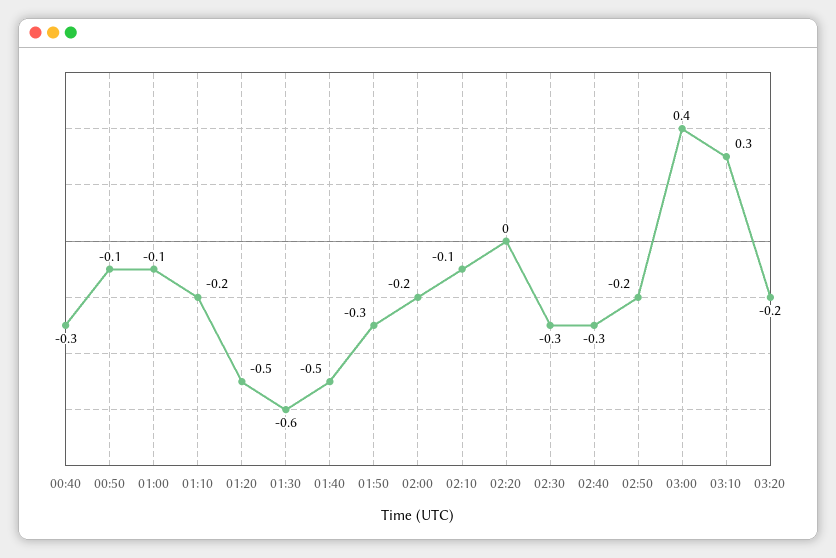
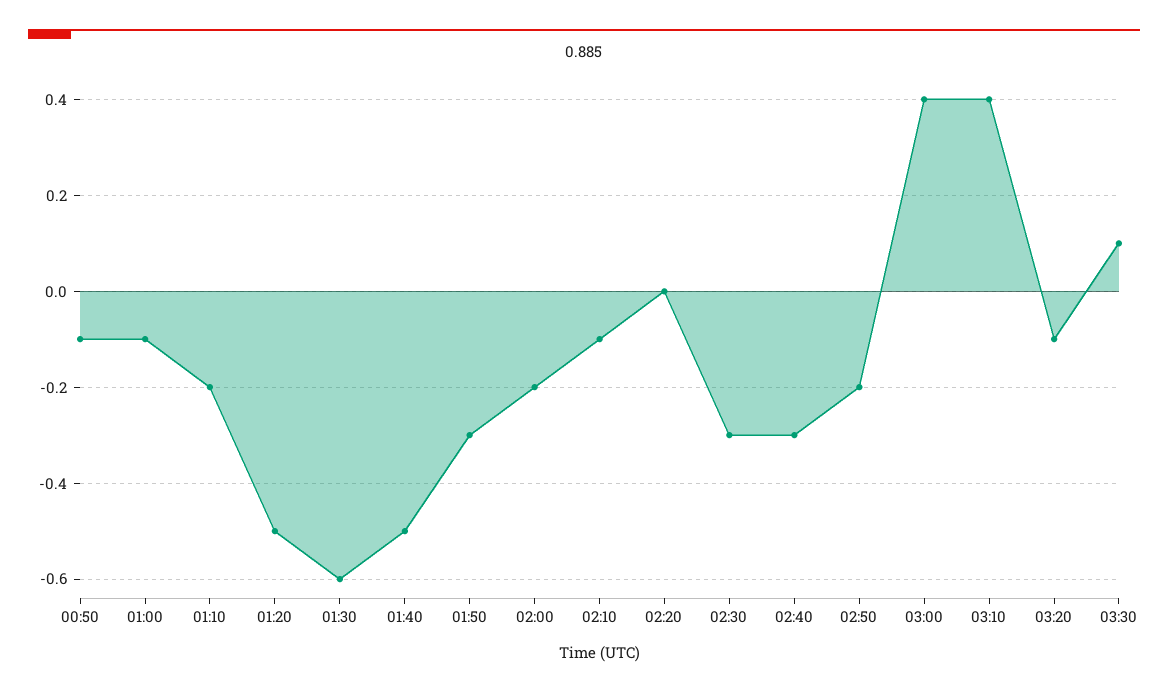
00:40: -0.3 -> none
03:10: 0.3 -> 0.4
03:20: -0.2 -> -0.1
03:30: none -> 0.1

